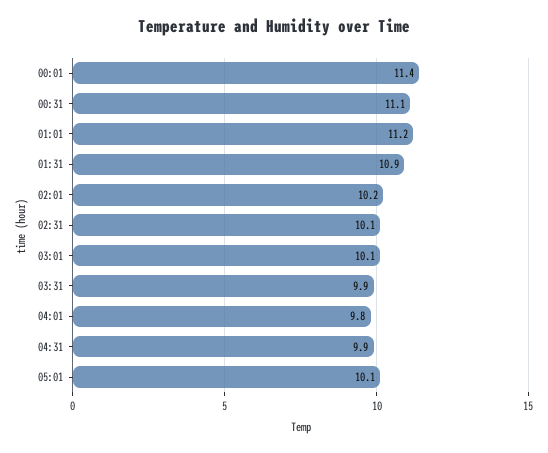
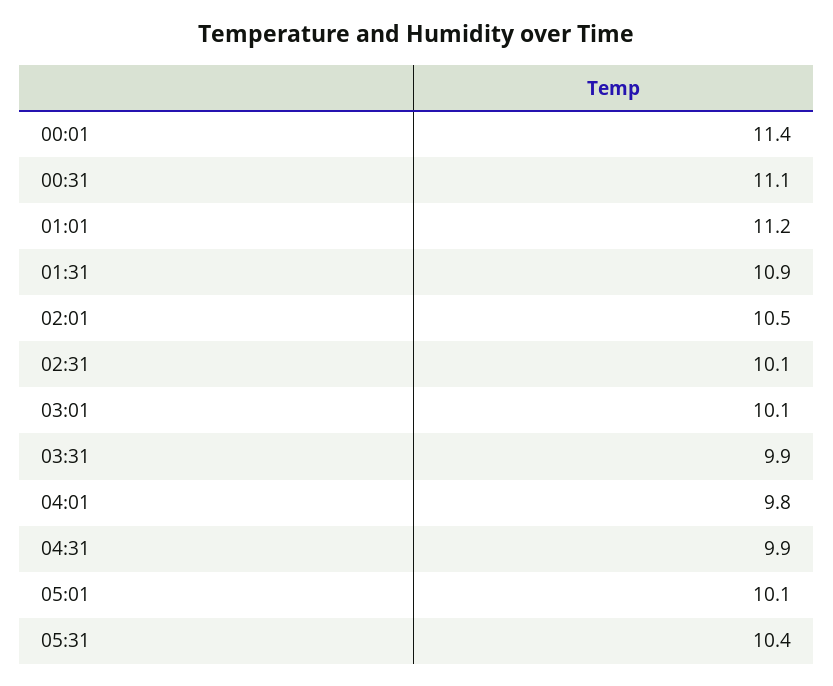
02:01: 10.2 -> 10.5
05:31: none -> 10.4

